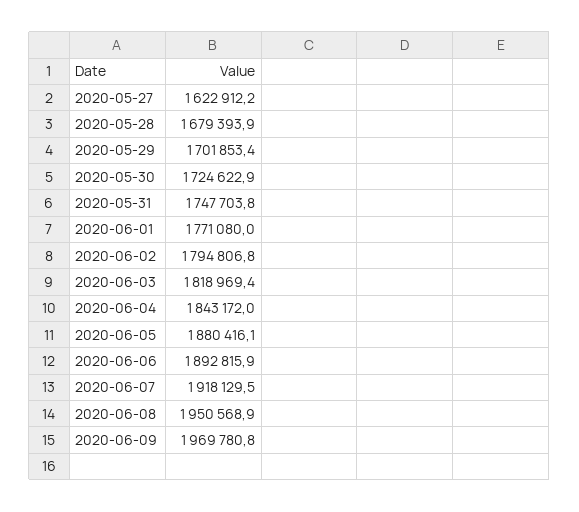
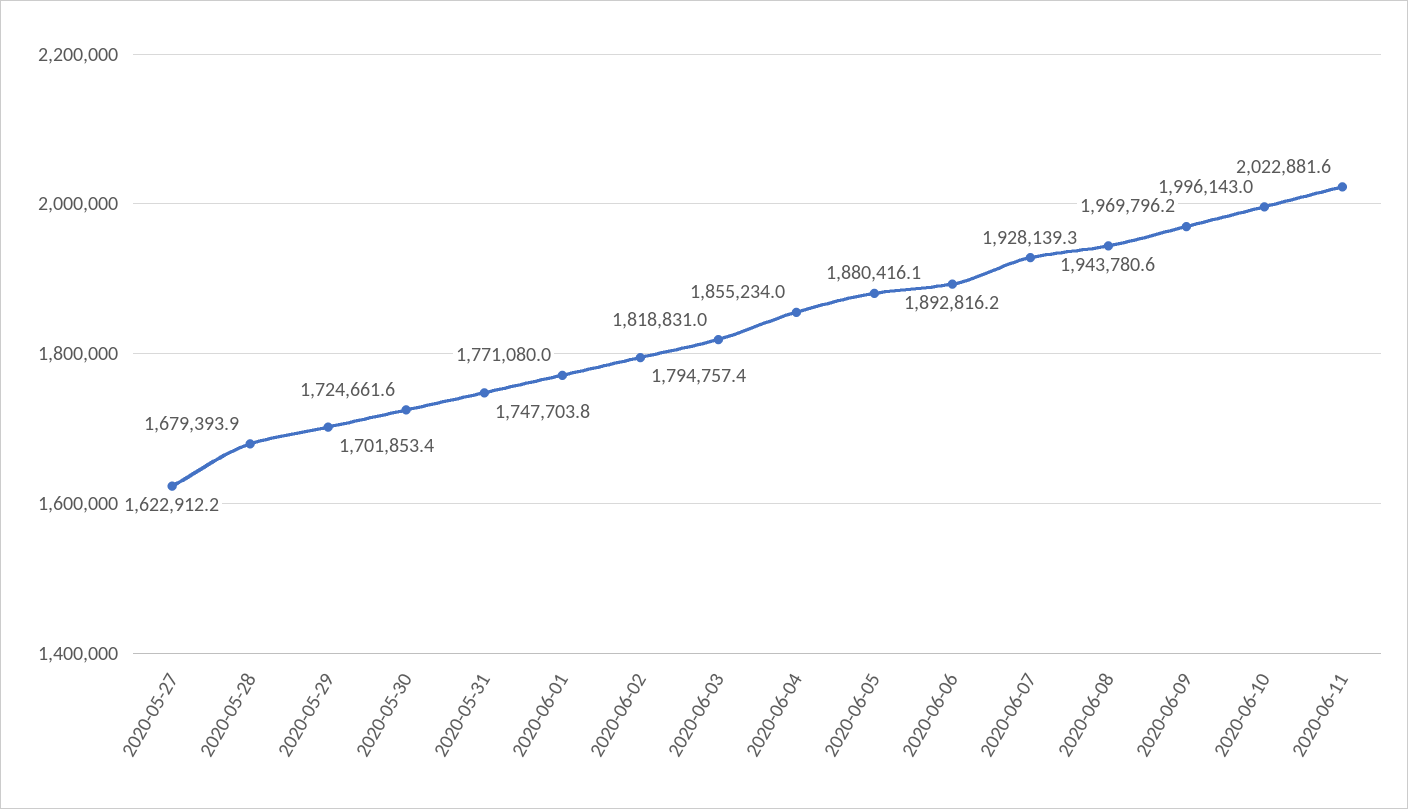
2020-05-30: 1724622.9 -> 1724661.6
2020-06-02: 1794806.8 -> 1794757.4
2020-06-03: 1818969.4 -> 1818831
2020-06-04: 1843172 -> 1855234
2020-06-06: 1892815.9 -> 1892816.2
2020-06-07: 1918129.5 -> 1928139.3
2020-06-08: 1950568.9 -> 1943780.6
2020-06-09: 1969780.8 -> 1969796.2
2020-06-10: none -> 1996143
2020-06-11: none -> 2022881.6

